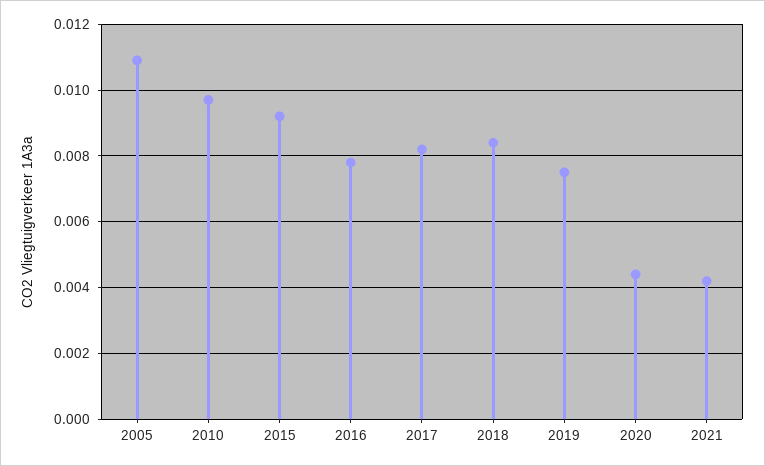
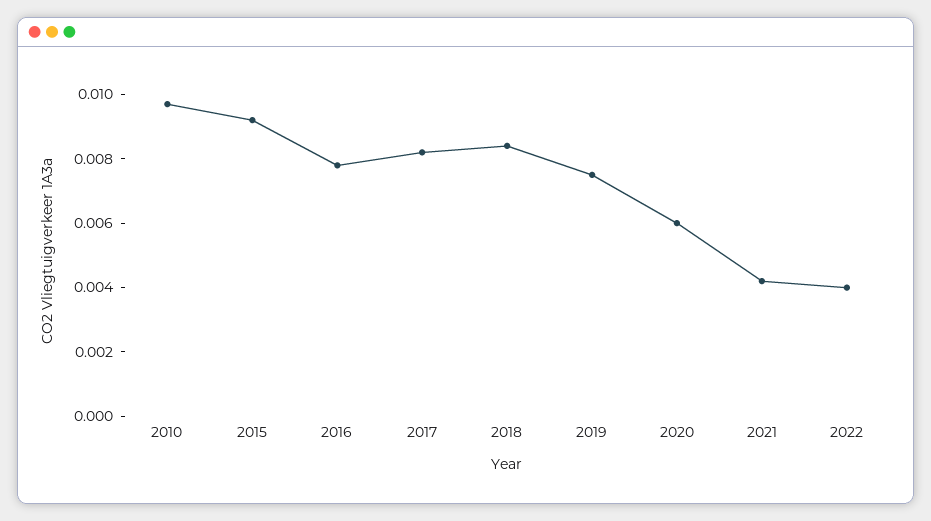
2005: 0.011 -> none
2020: 0.0045 -> 0.006
2022: none -> 0.004

